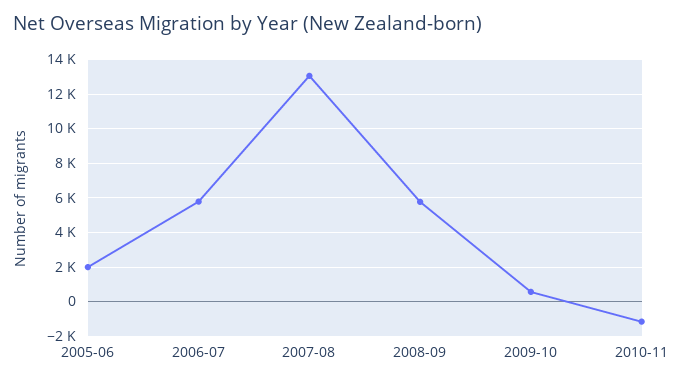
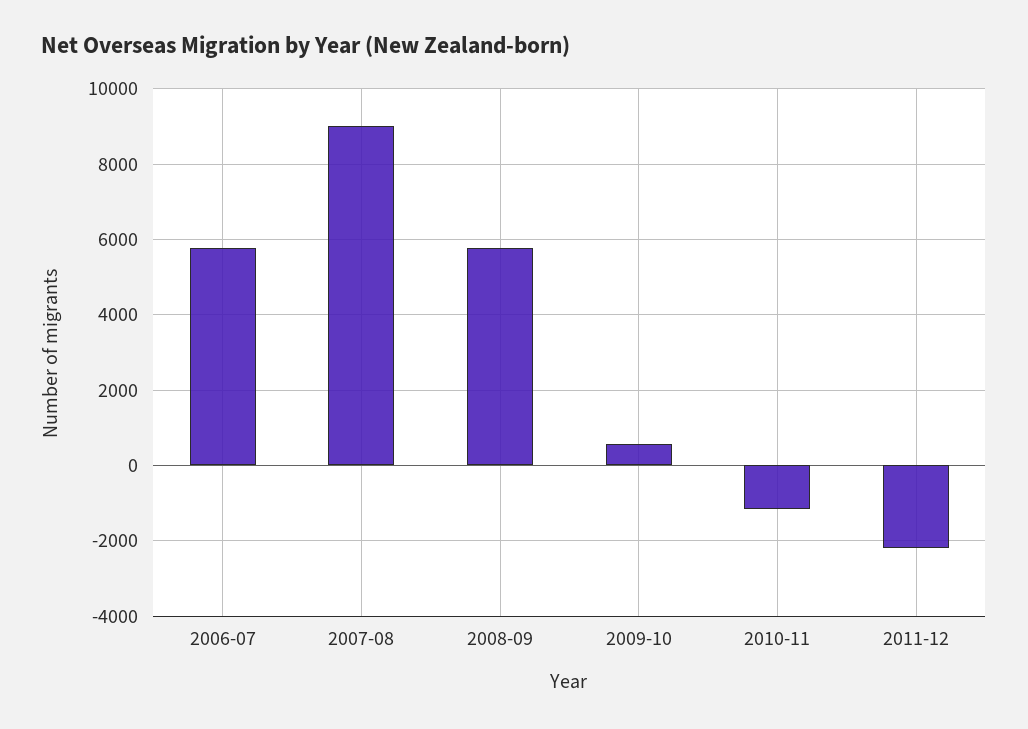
2005-06: 2000 -> none
2007-08: 13000 -> 9000
2011-12: none -> -2200

